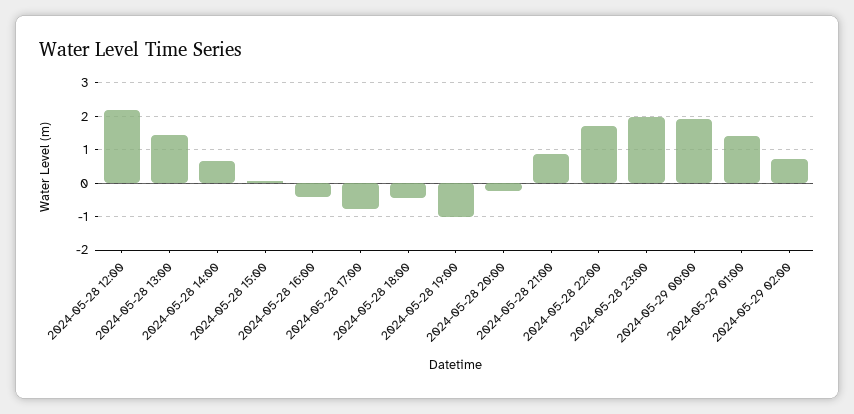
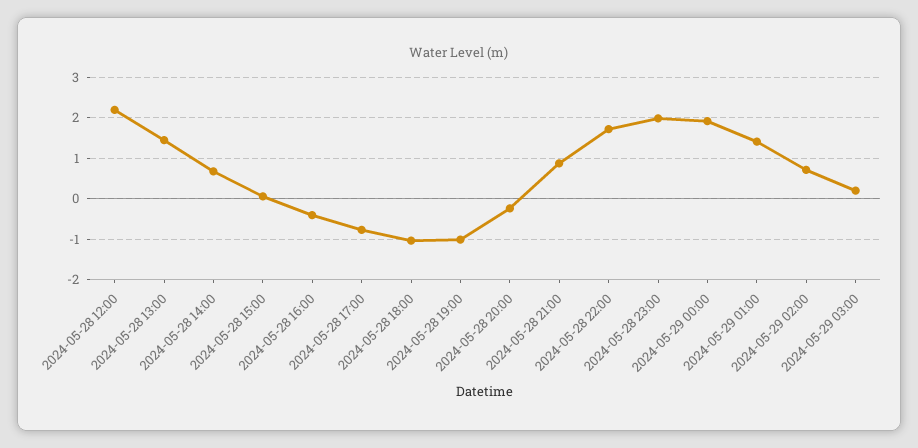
2024-05-28 18:00: -0.4 -> -1
2024-05-29 03:00: none -> 0.2

